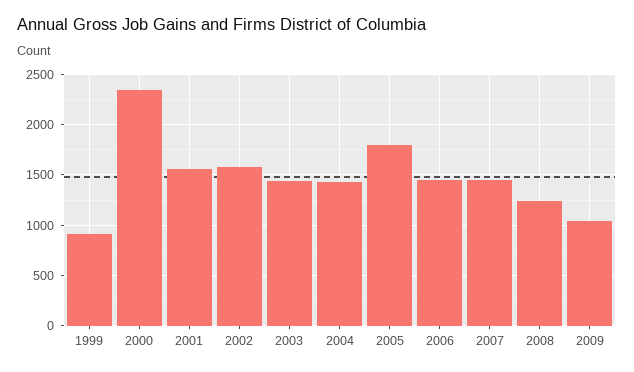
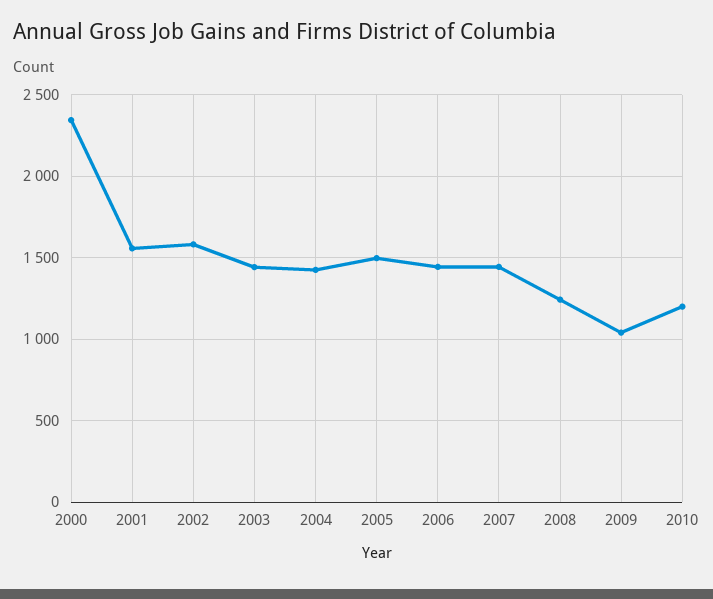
1999: 900 -> none
2005: 1800 -> 1500
2010: none -> 1200

